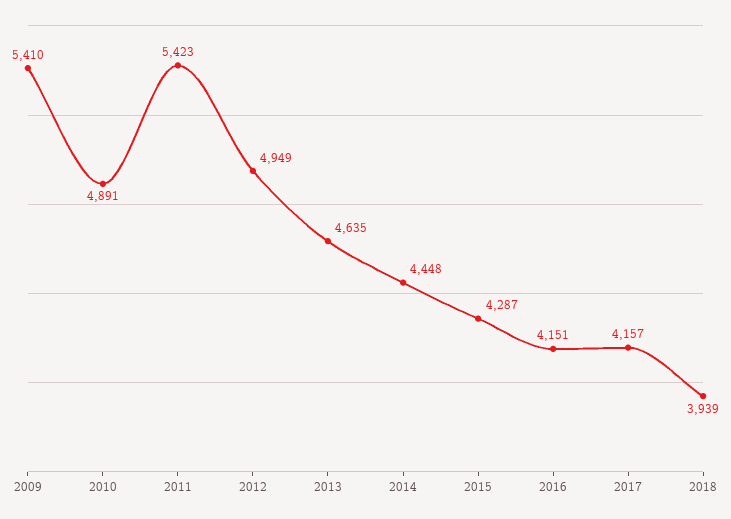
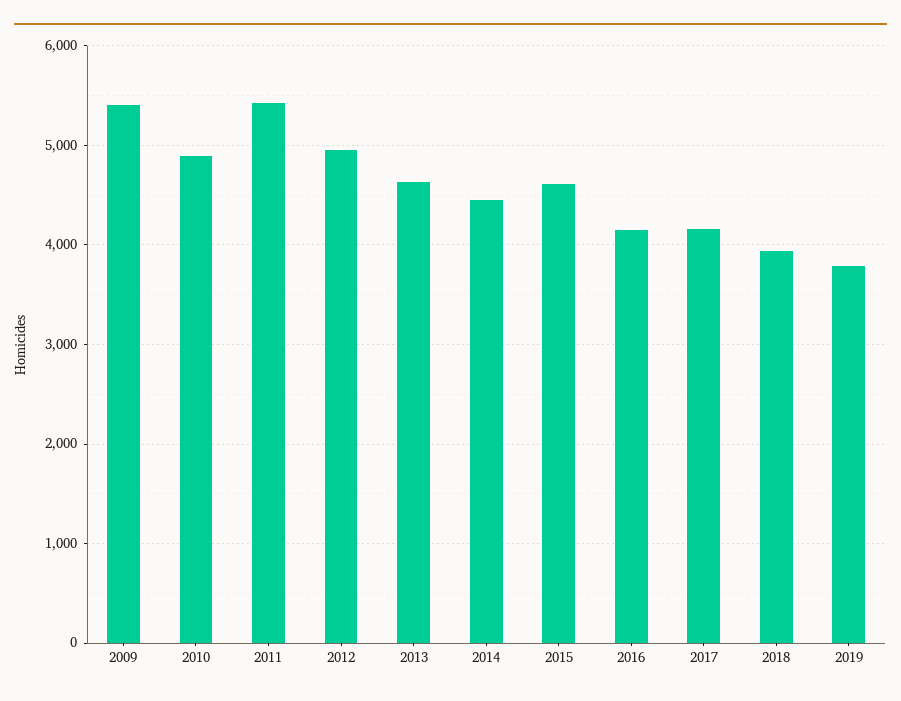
2015: 4287 -> 4600
2019: none -> 3800

